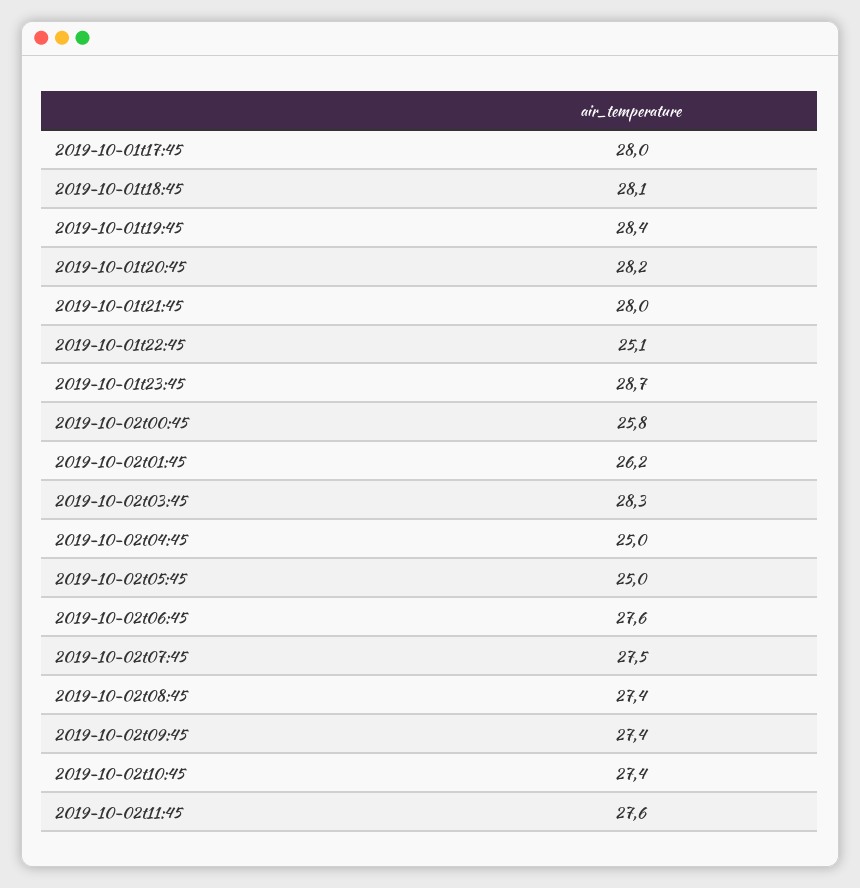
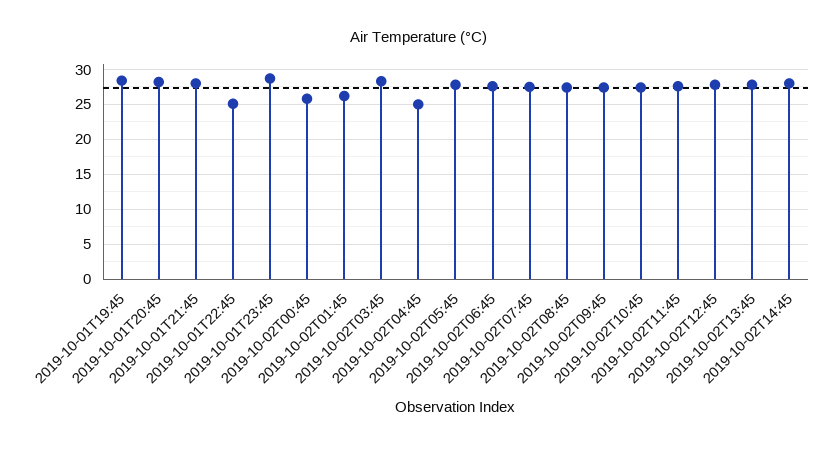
2019-10-01t17:45: 28 -> none
2019-10-01t18:45: 28.1 -> none
2019-10-02t05:45: 25 -> 28
2019-10-02T12:45: none -> 28
2019-10-02T13:45: none -> 28
2019-10-02T14:45: none -> 28

